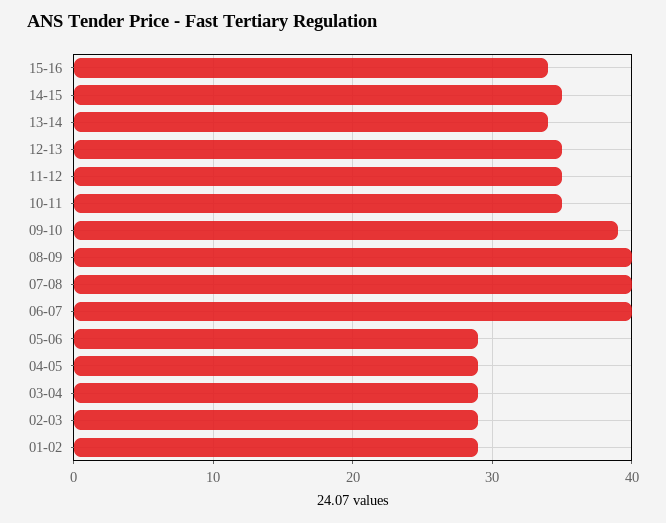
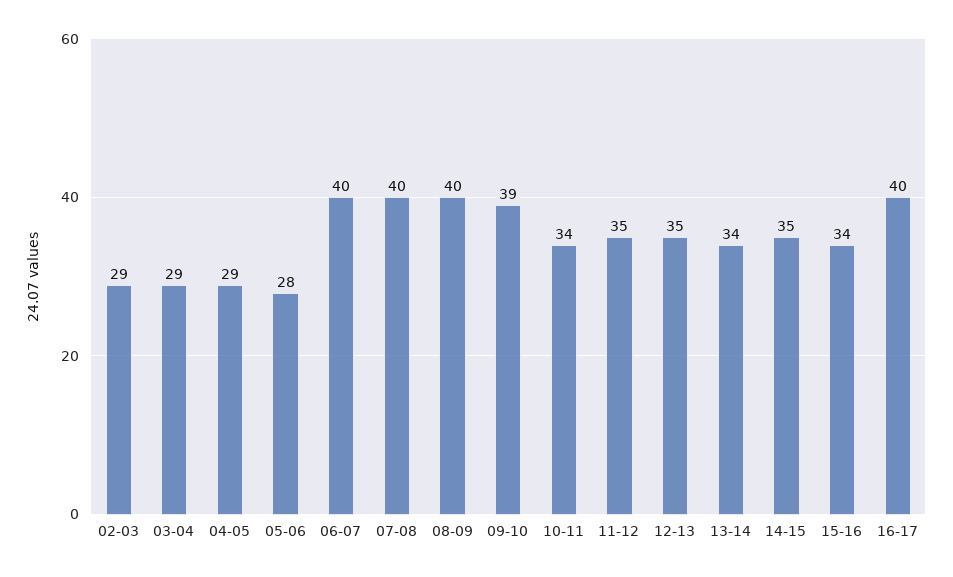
10-11: 35 -> 34
05-06: 29 -> 28
01-02: 29 -> none
16-17: none -> 40

